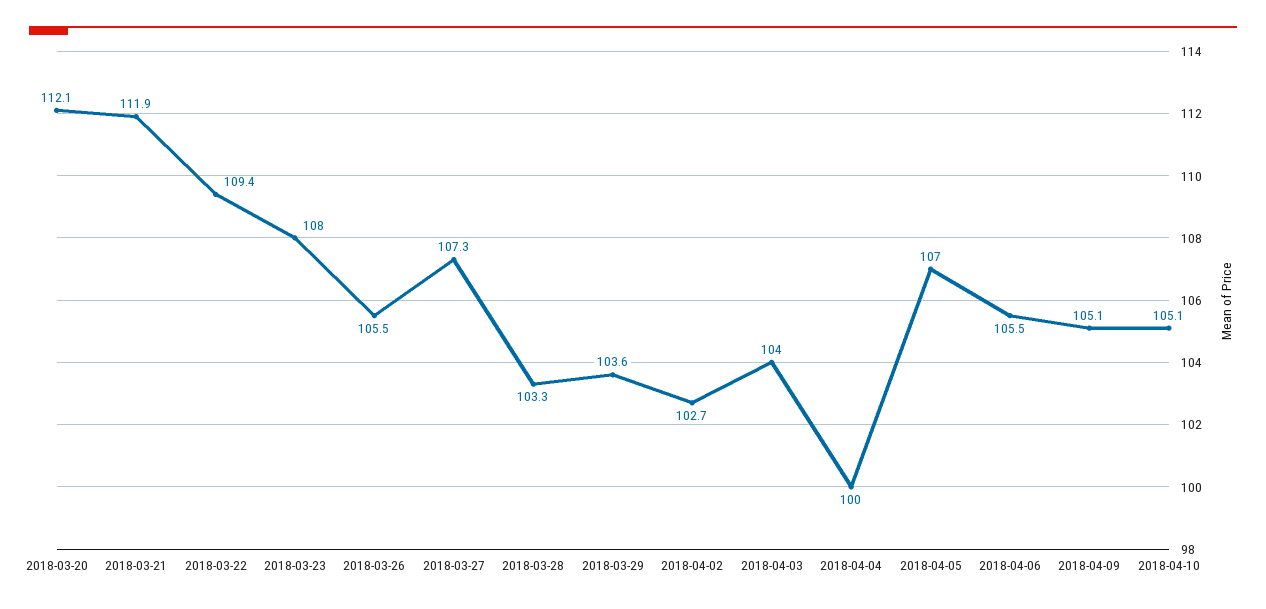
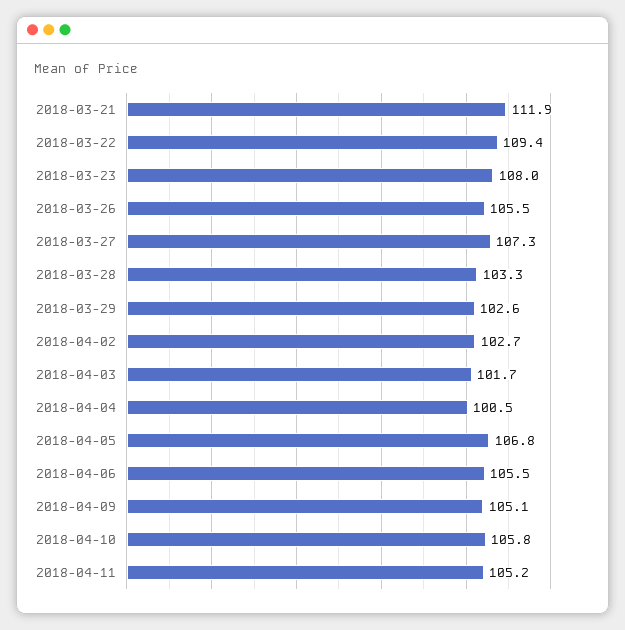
2018-03-20: 112.1 -> none
2018-03-29: 103.6 -> 102.6
2018-04-03: 104 -> 101.7
2018-04-04: 100 -> 100.5
2018-04-05: 107 -> 106.8
2018-04-10: 105.1 -> 105.8
2018-04-11: none -> 105.2

